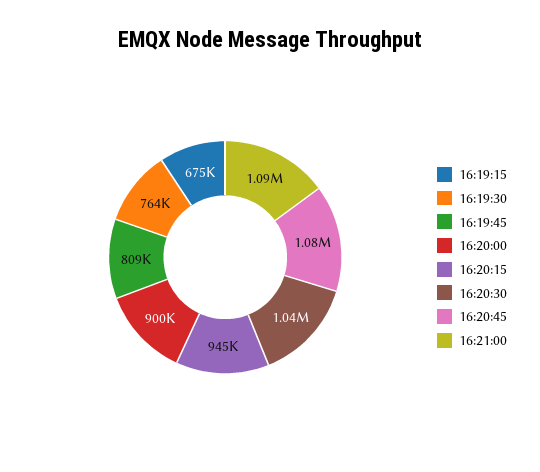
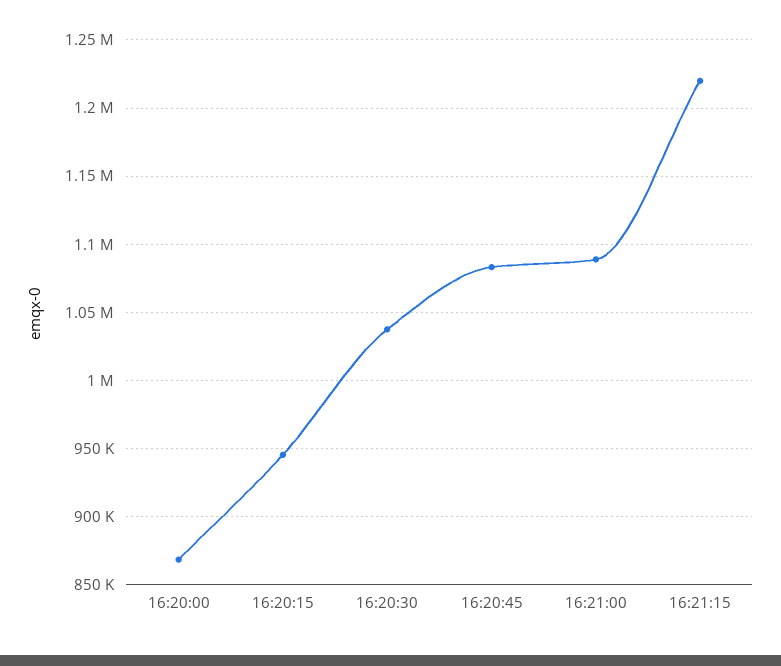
16:19:15: 675000 -> none
16:19:30: 764000 -> none
16:19:45: 809000 -> none
16:20:00: 900000 -> 870000
16:21:15: none -> 1220000

